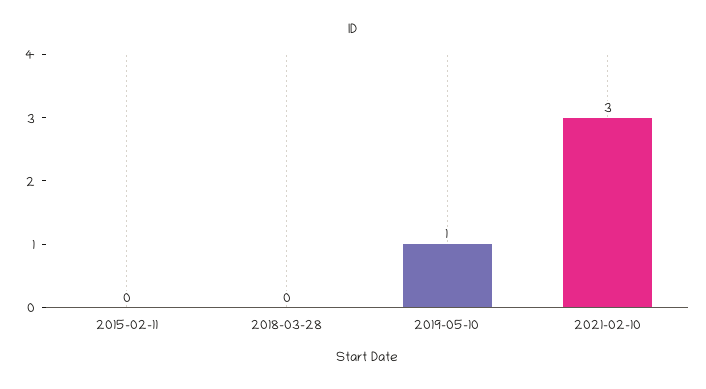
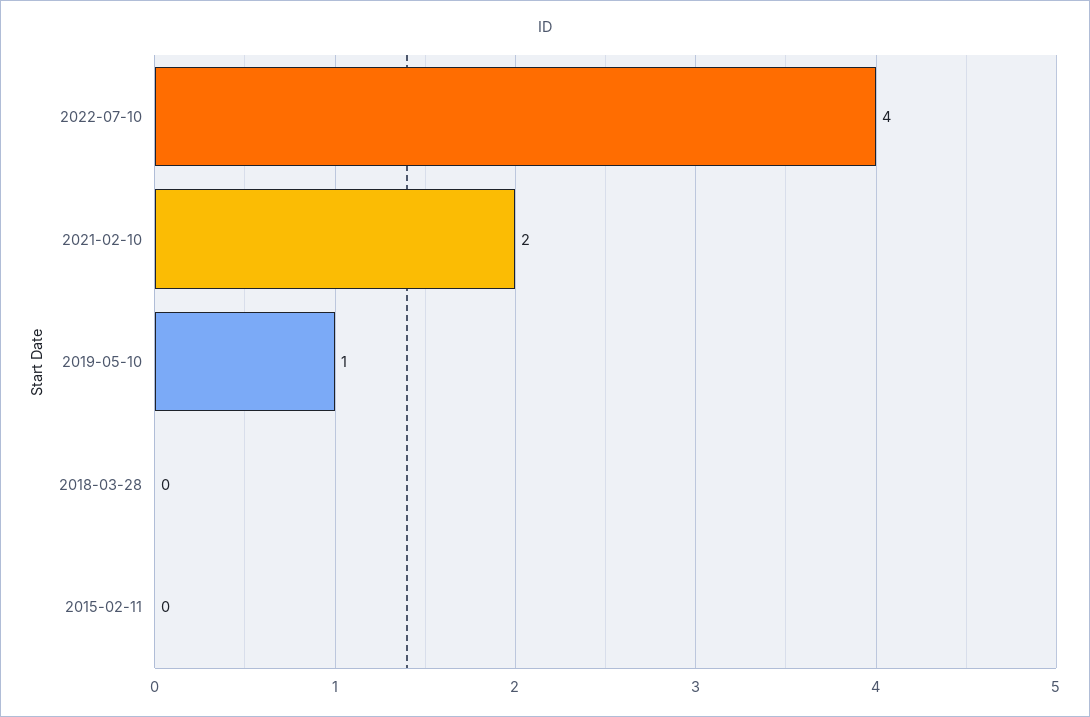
2021-02-10: 3 -> 2
2022-07-10: none -> 4

